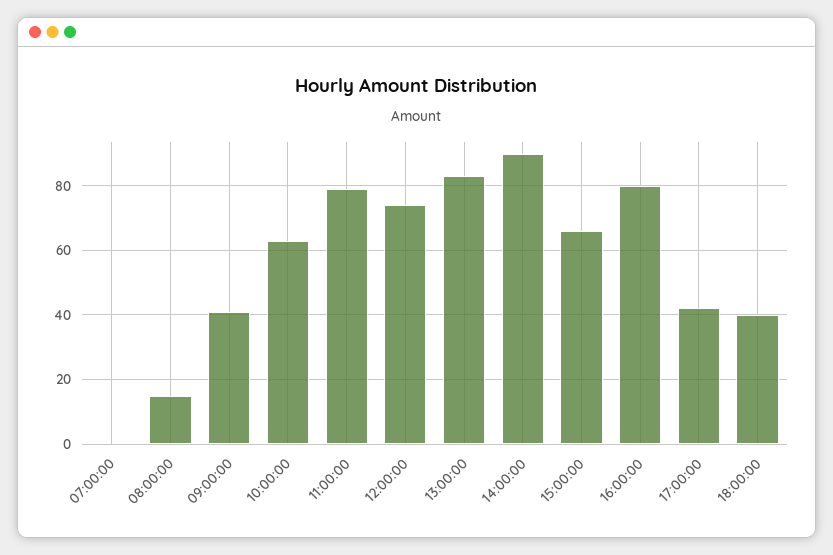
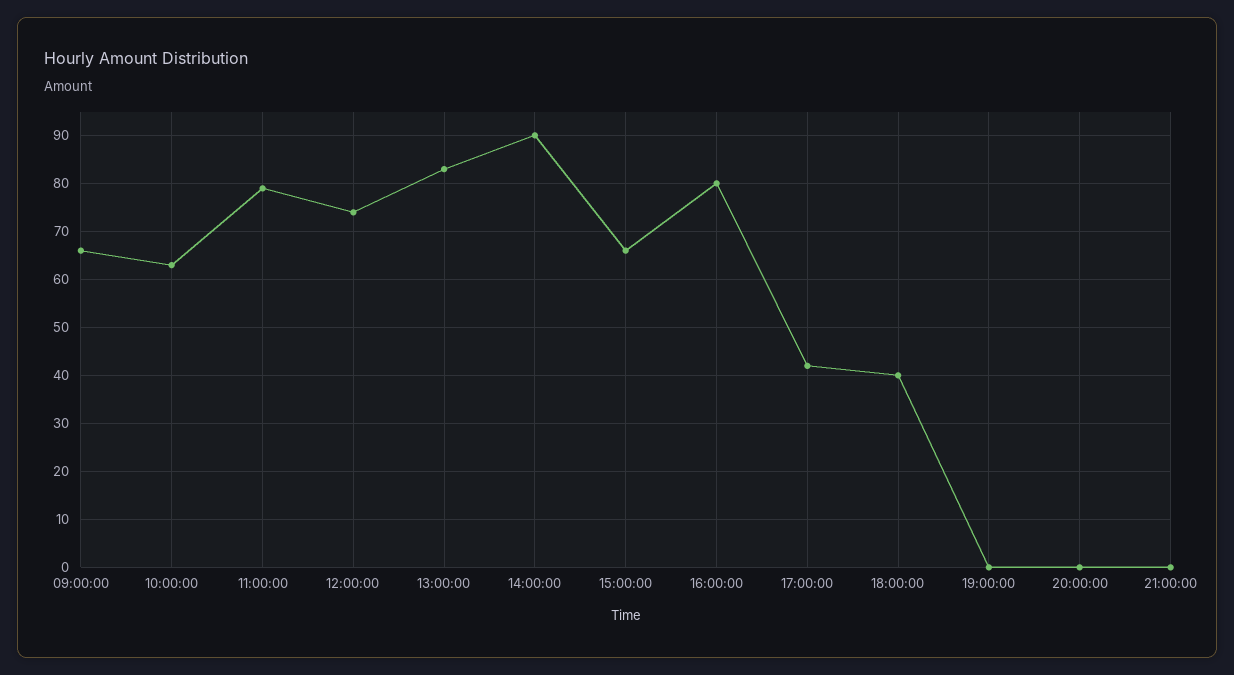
07:00:00: 0 -> none
08:00:00: 15 -> none
09:00:00: 40 -> 65
19:00:00: none -> 0
20:00:00: none -> 0
21:00:00: none -> 0

